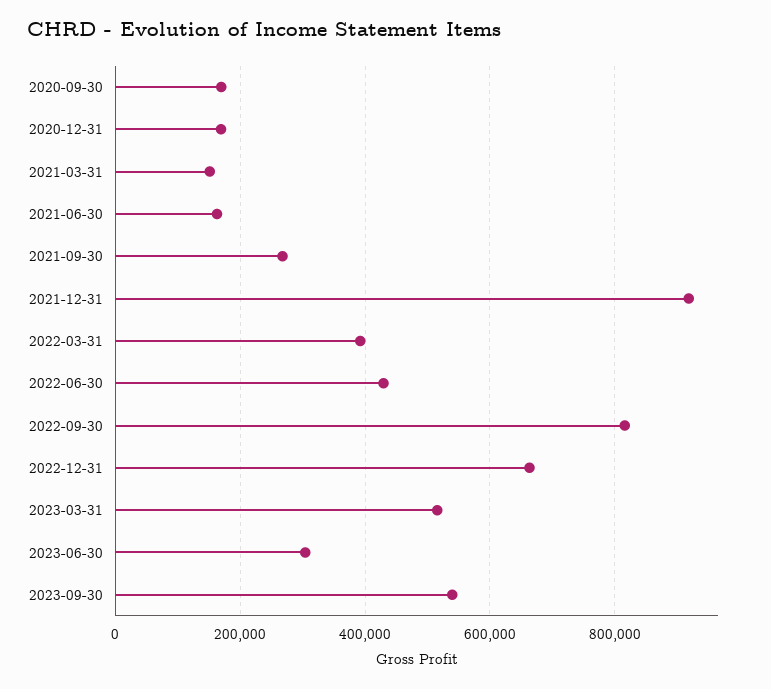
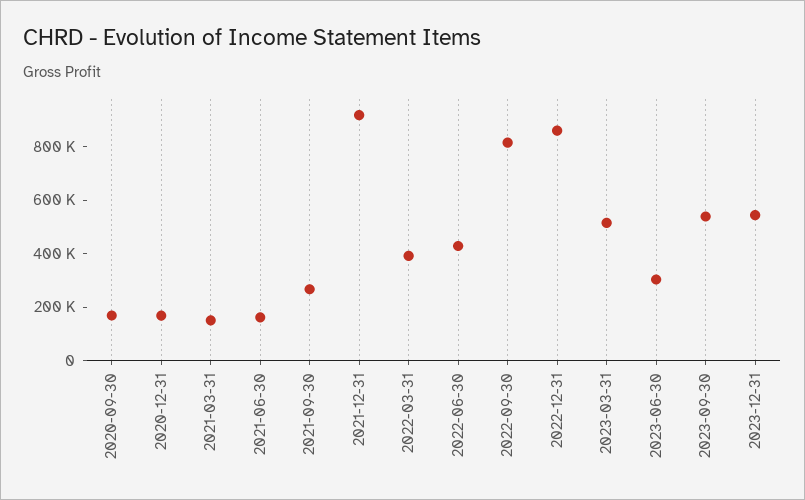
2022-12-31: 660000 -> 850000
2023-12-31: none -> 550000

